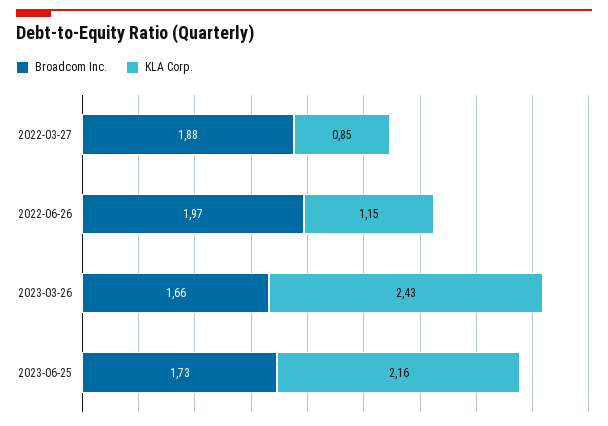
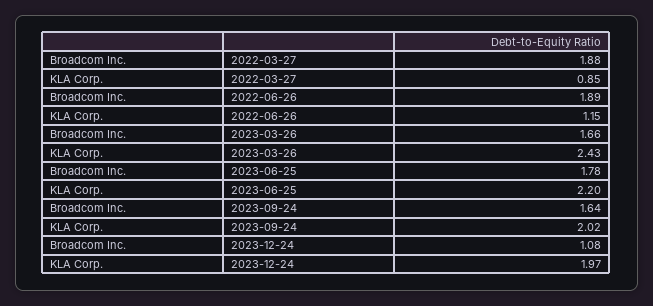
Broadcom Inc., 2022-06-26: 1.97 -> 1.89
Broadcom Inc., 2023-06-25: 1.73 -> 1.78
KLA Corp., 2023-06-25: 2.16 -> 2.2
Broadcom Inc., 2023-09-24: none -> 1.64
KLA Corp., 2023-09-24: none -> 2.02
Broadcom Inc., 2023-12-24: none -> 1.08
KLA Corp., 2023-12-24: none -> 1.97

